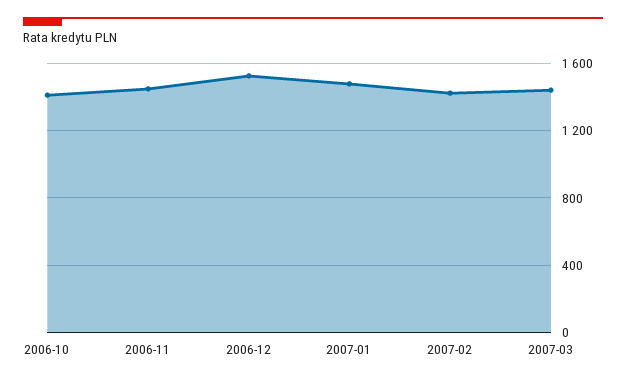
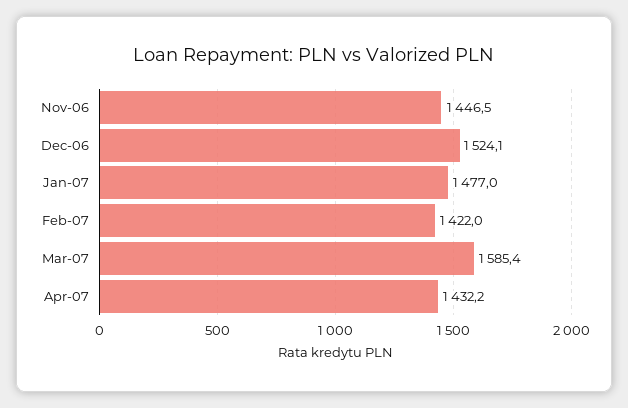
2006-10: 1400 -> none
2007-03: 1450 -> 1585.4
Apr-07: none -> 1432.2

